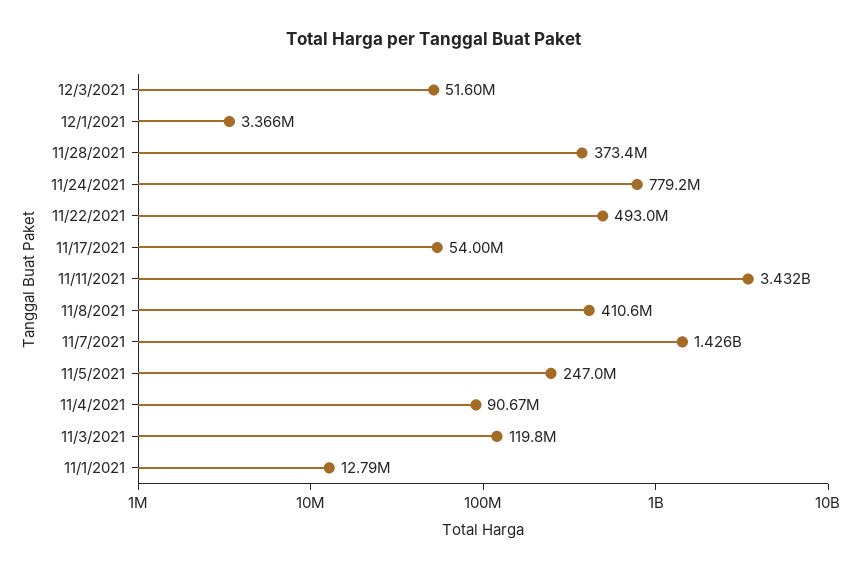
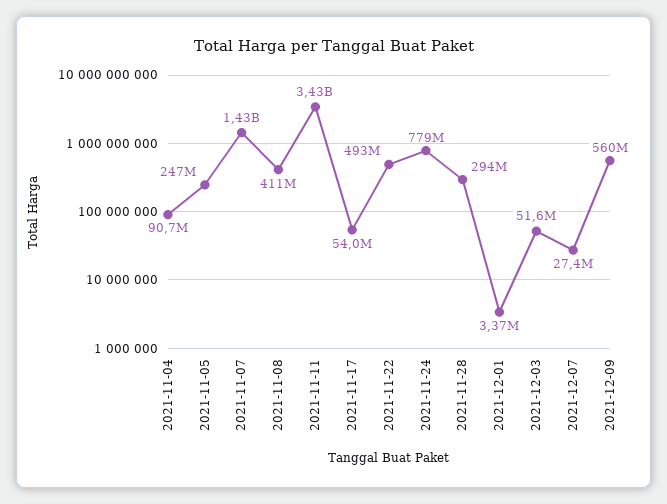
11/28/2021: 373400000 -> 294000000
11/3/2021: 119800000 -> none
11/1/2021: 12790000 -> none
2021-12-07: none -> 27400000
2021-12-09: none -> 560000000

